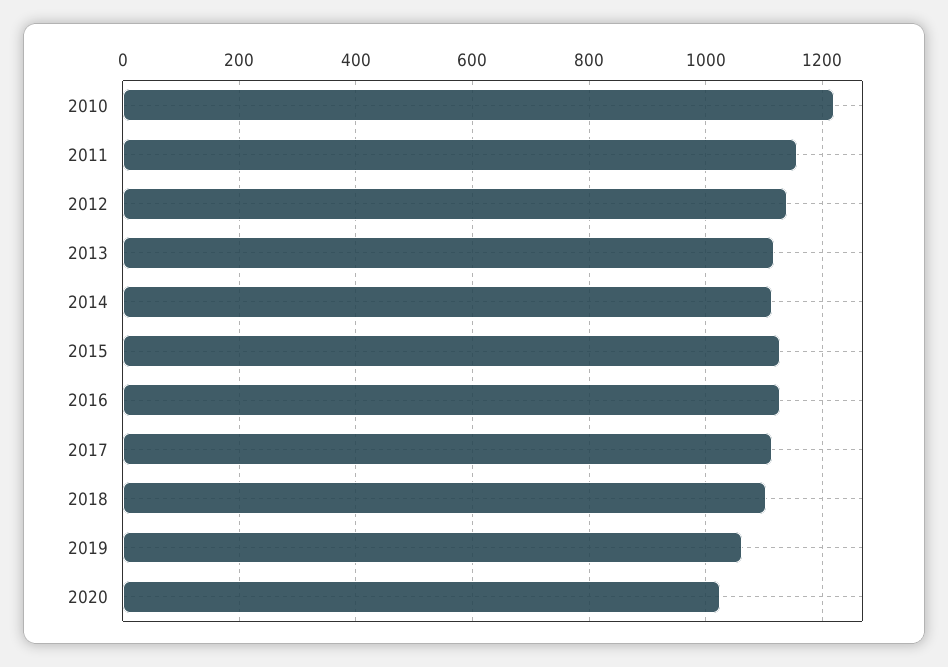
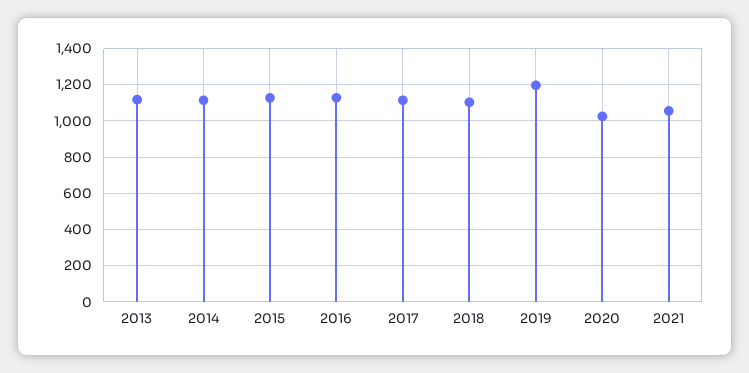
2010: 1220 -> none
2011: 1160 -> none
2012: 1140 -> none
2019: 1060 -> 1200
2021: none -> 1050

